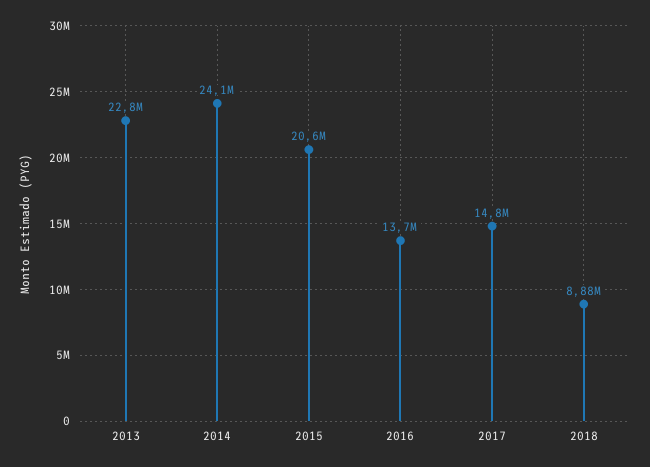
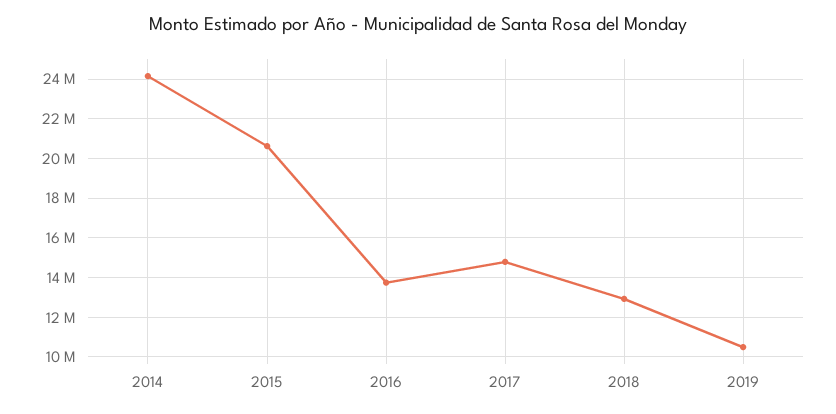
2013: 22800000 -> none
2018: 8880000 -> 13000000
2019: none -> 10500000

